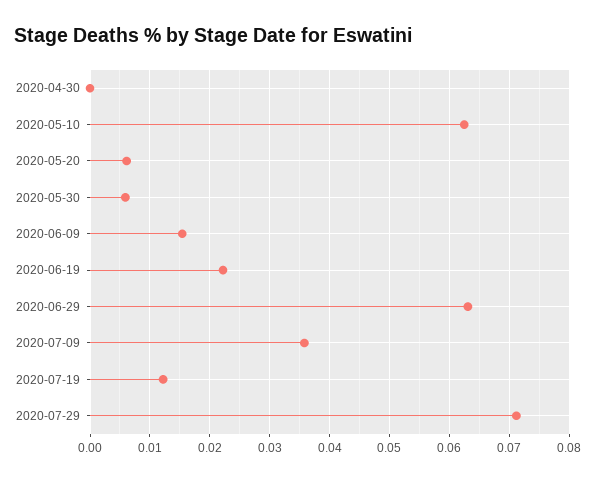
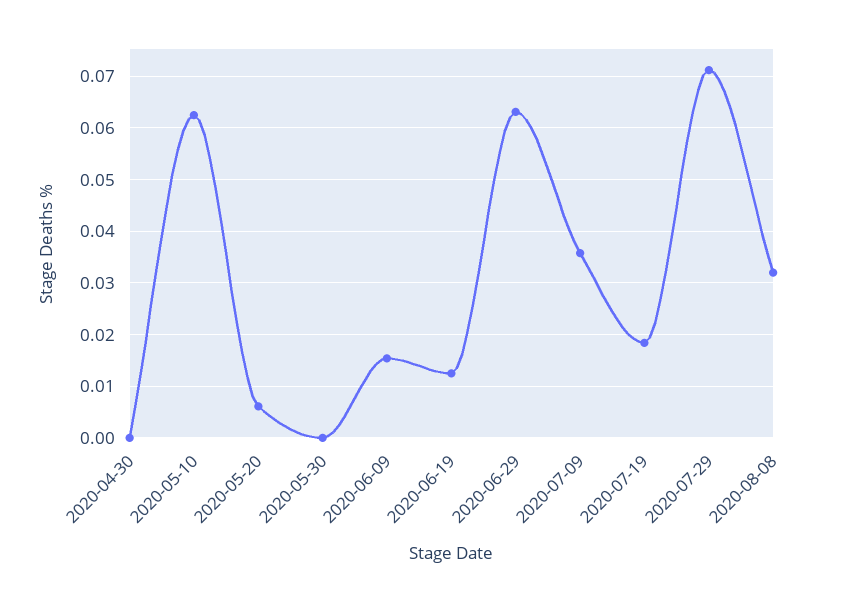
2020-05-30: 0.006 -> 0
2020-06-19: 0.022 -> 0.012
2020-07-19: 0.012 -> 0.018
2020-08-08: none -> 0.032

